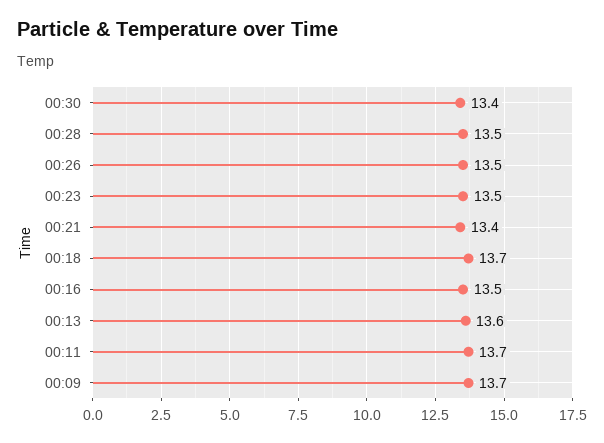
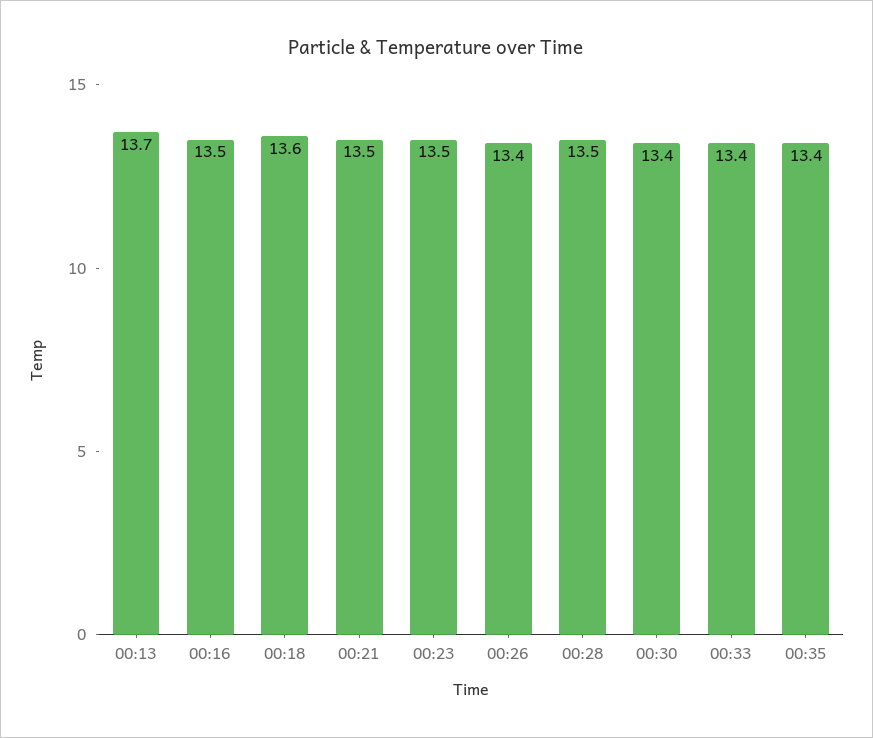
00:26: 13.5 -> 13.4
00:21: 13.4 -> 13.5
00:18: 13.7 -> 13.6
00:13: 13.6 -> 13.7
00:11: 13.7 -> none
00:09: 13.7 -> none
00:33: none -> 13.4
00:35: none -> 13.4

